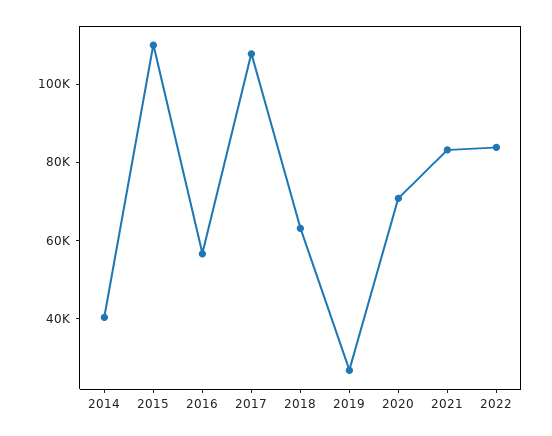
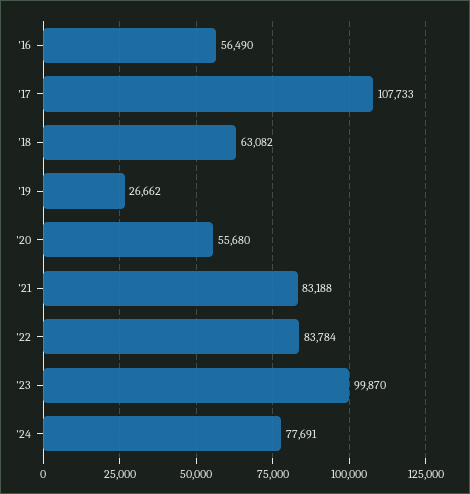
2014: 40000 -> none
2015: 110000 -> none
2020: 70000 -> 55680
'23: none -> 99870
'24: none -> 77691

